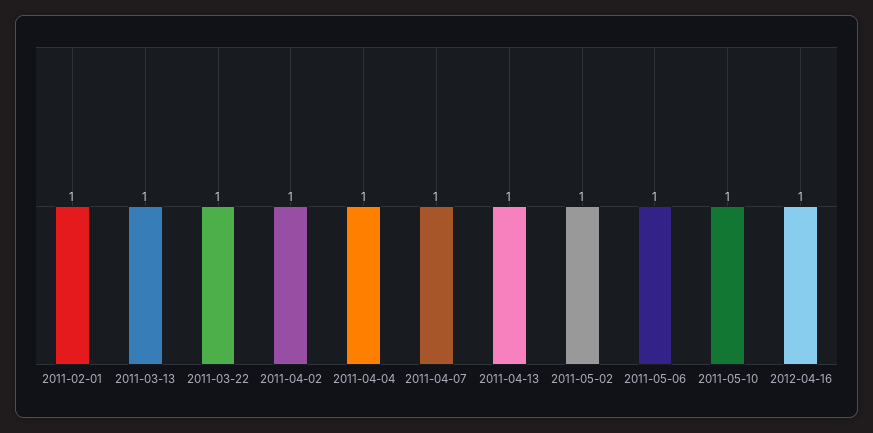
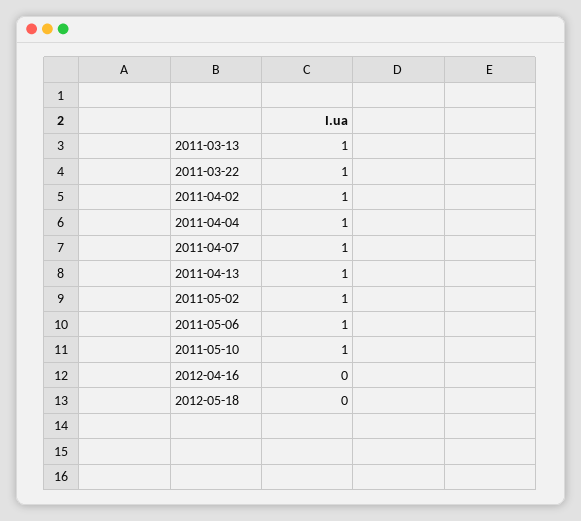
2011-02-01: 1 -> none
2012-04-16: 1 -> 0
2012-05-18: none -> 0

